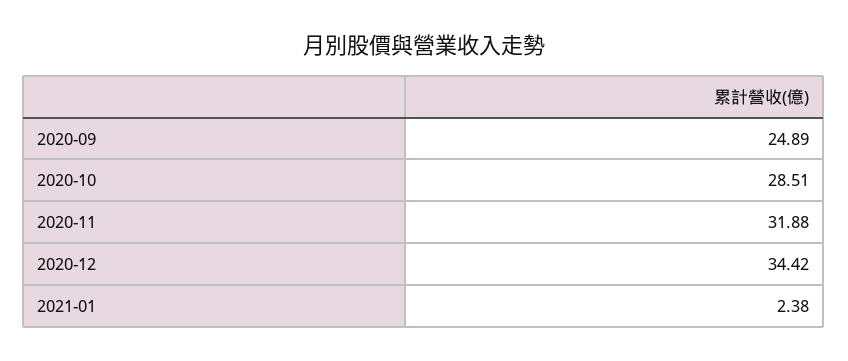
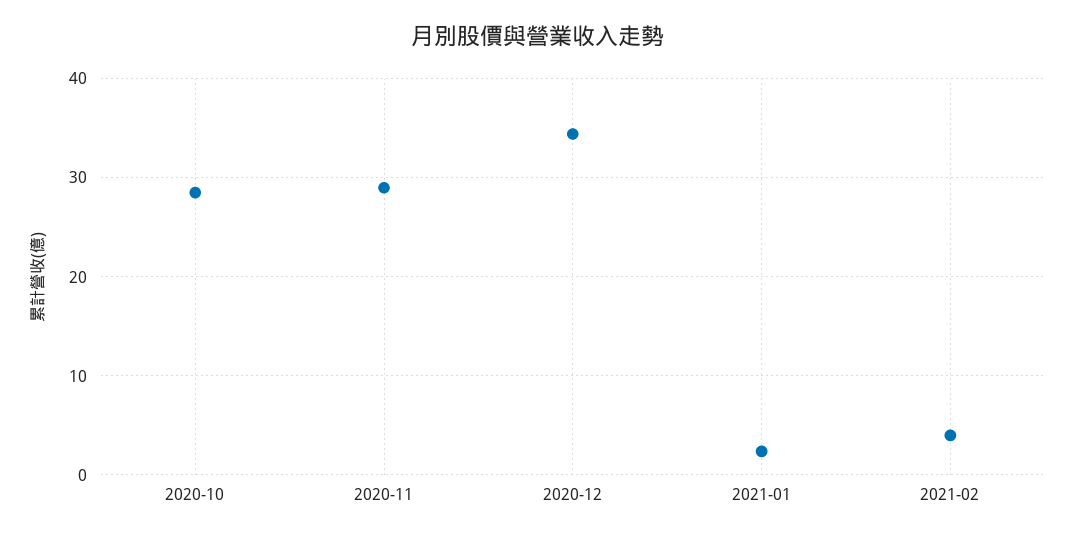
2020-09: 24.89 -> none
2020-11: 31.88 -> 29
2021-02: none -> 4

